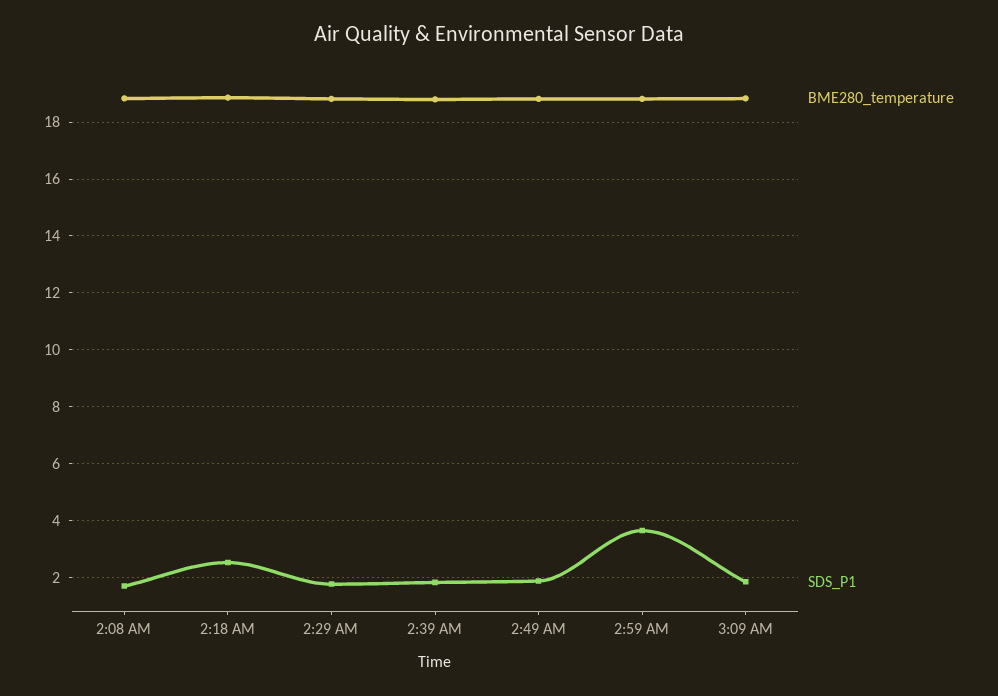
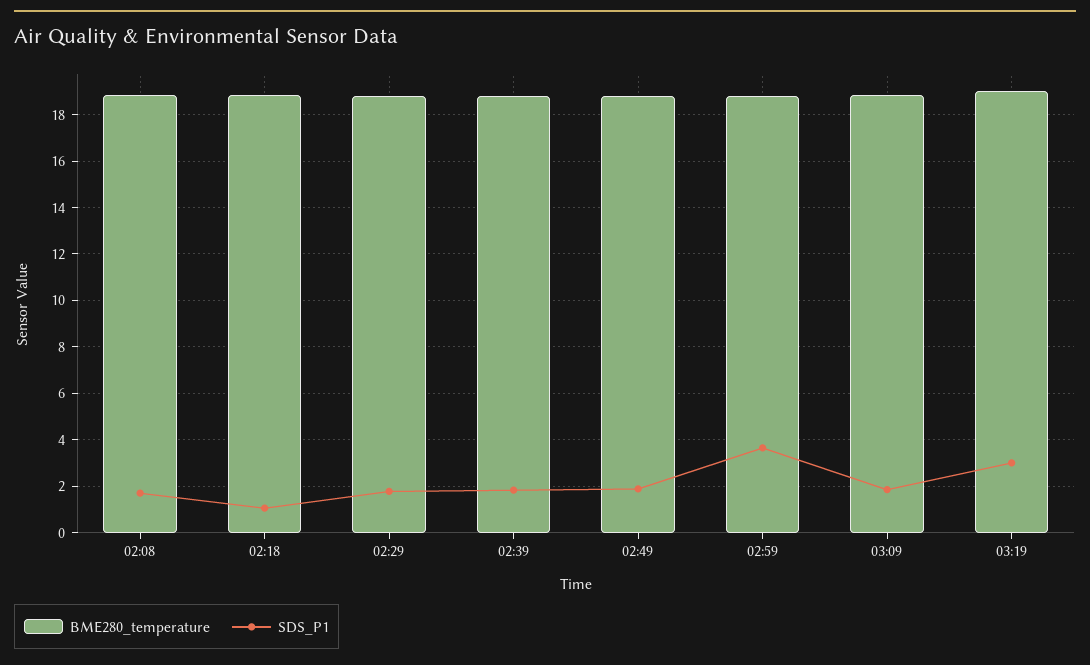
SDS_P1, 2:18 AM: 2.5 -> 1
BME280_temperature, 03:19: none -> 19
SDS_P1, 03:19: none -> 3

